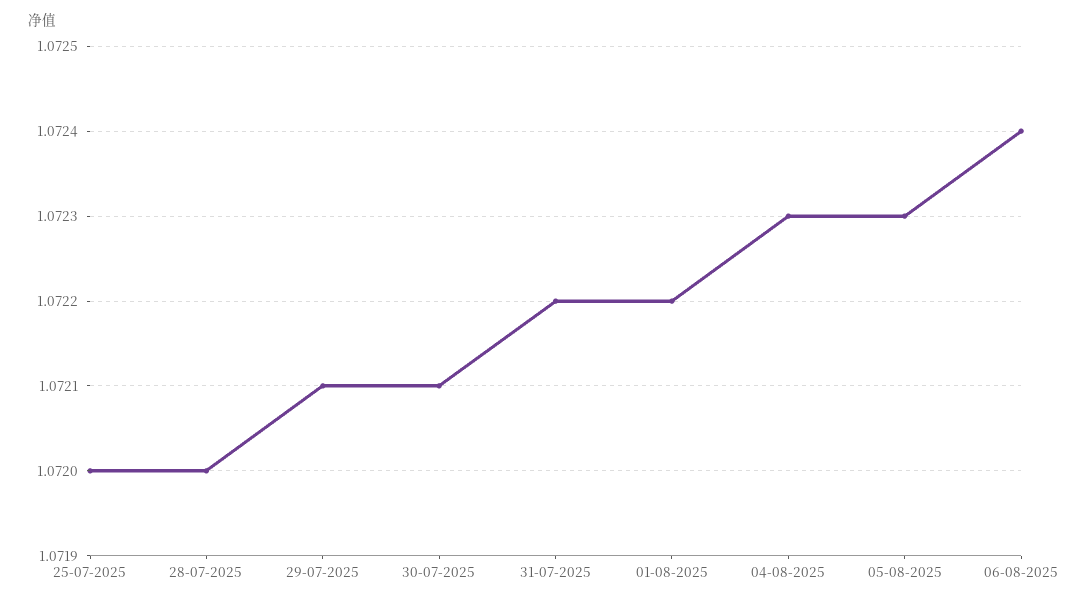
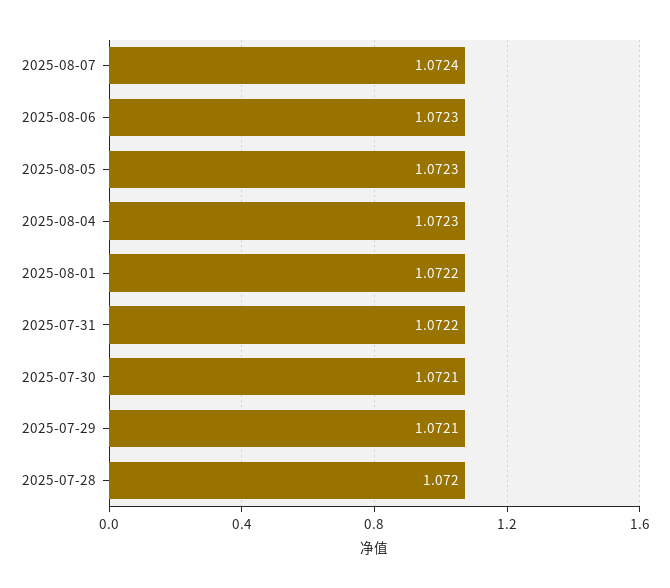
25-07-2025: 1.072 -> none
06-08-2025: 1.0724 -> 1.0723
2025-08-07: none -> 1.0724

